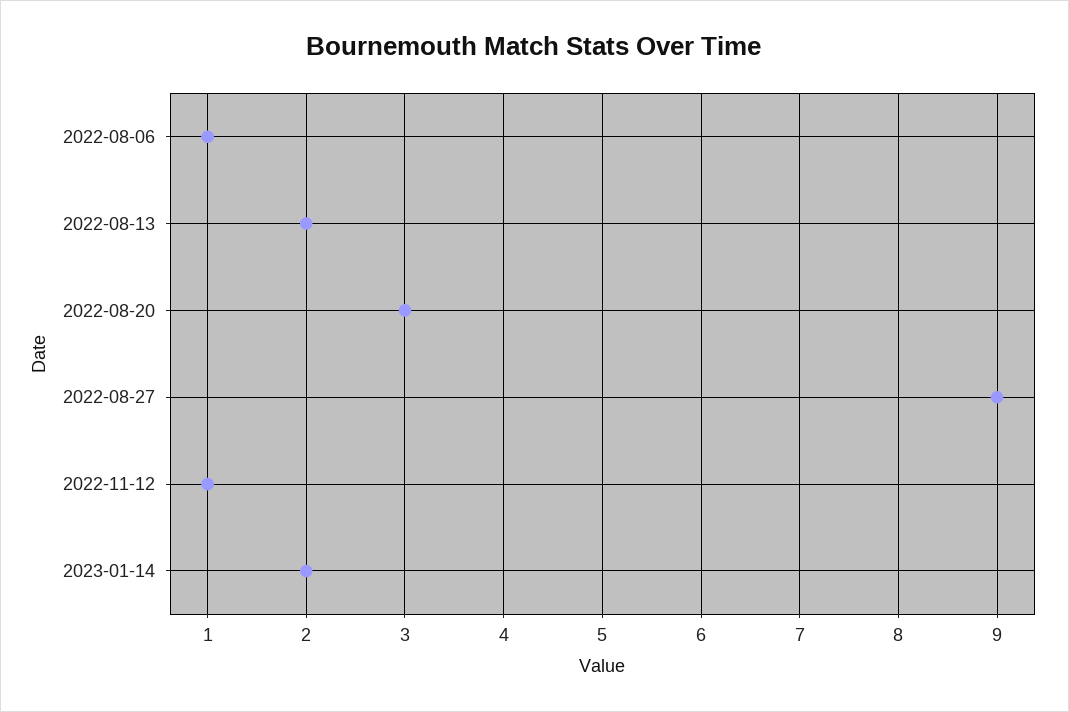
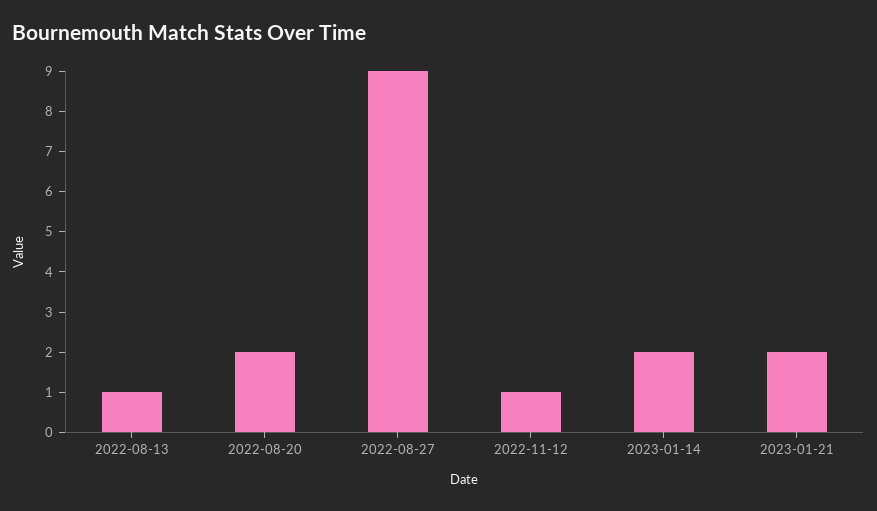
2022-08-06: 1 -> none
2022-08-13: 2 -> 1
2022-08-20: 3 -> 2
2023-01-21: none -> 2

